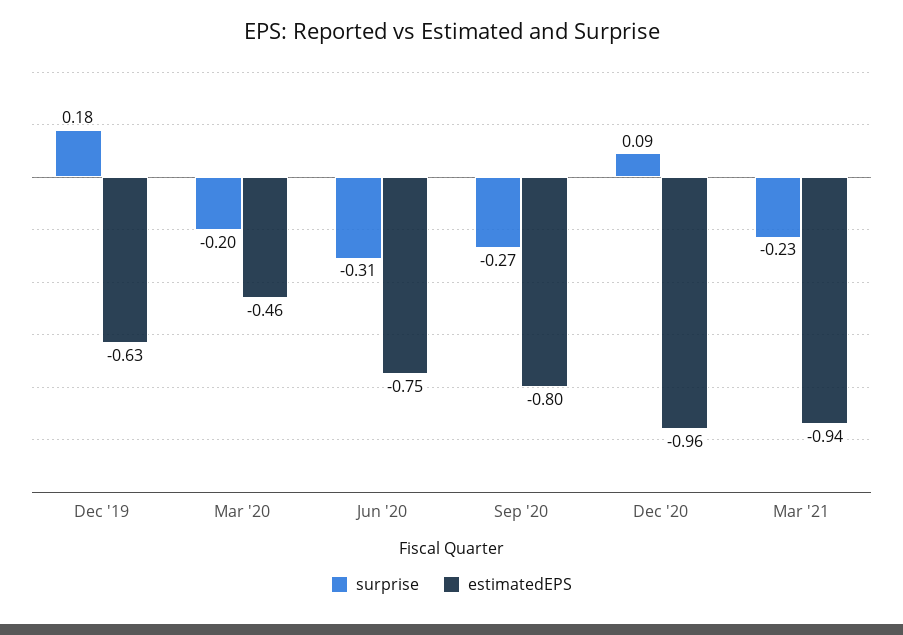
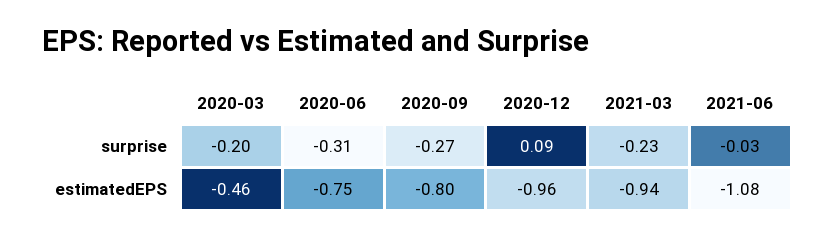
surprise, Dec '19: 0.18 -> none
estimatedEPS, Dec '19: -0.63 -> none
surprise, 2021-06: none -> -0.03
estimatedEPS, 2021-06: none -> -1.08

